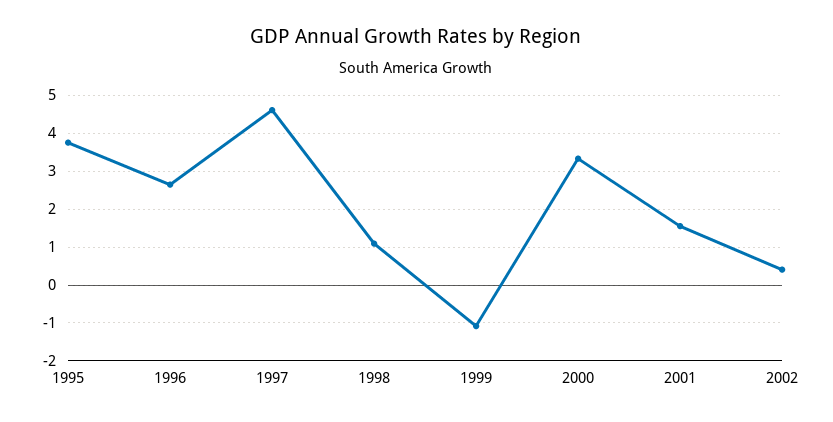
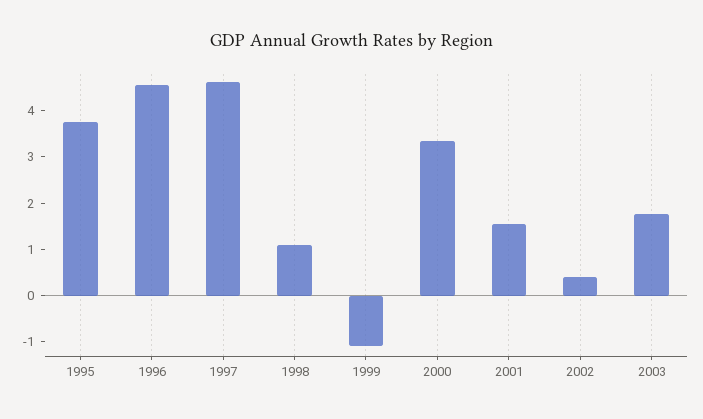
1996: 2.6 -> 4.6
2003: none -> 1.8

